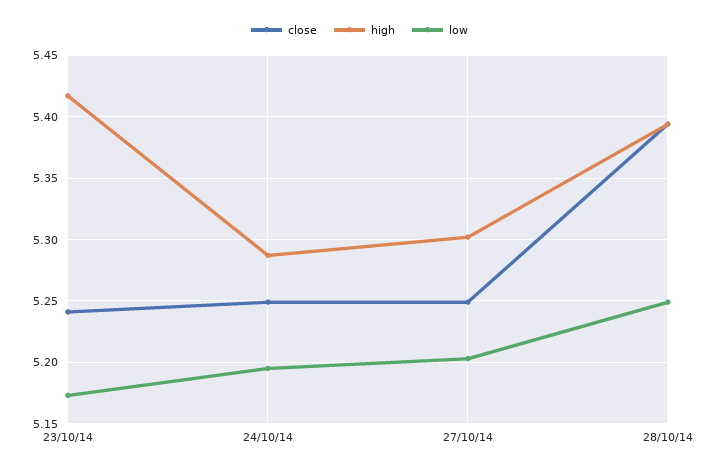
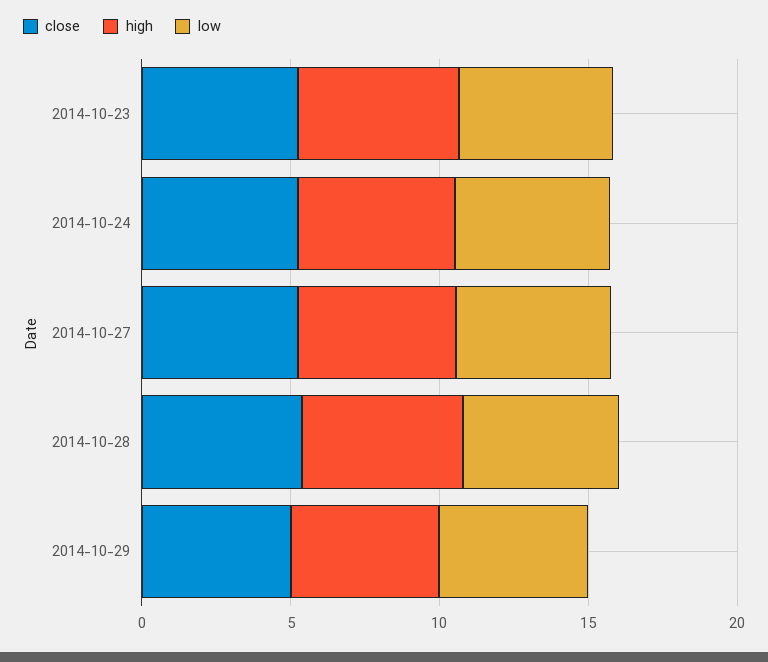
close, 2014-10-29: none -> 5
high, 2014-10-29: none -> 5
low, 2014-10-29: none -> 5

